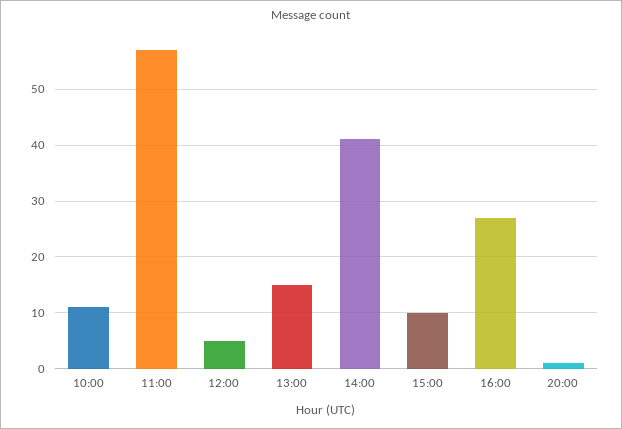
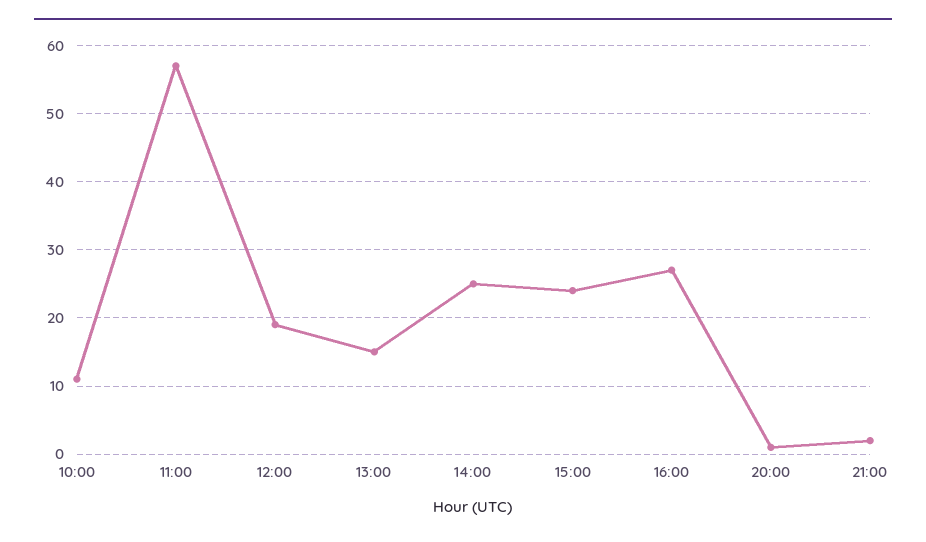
12:00: 5 -> 19
14:00: 40 -> 25
15:00: 10 -> 24
21:00: none -> 2

